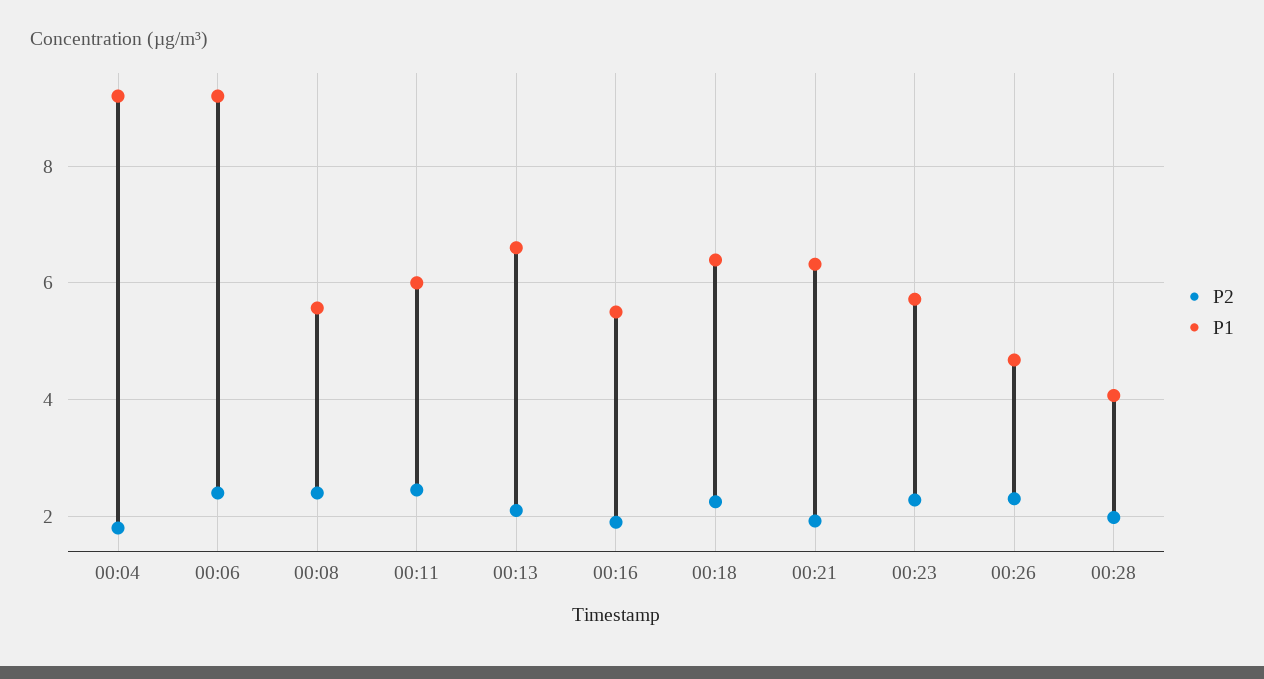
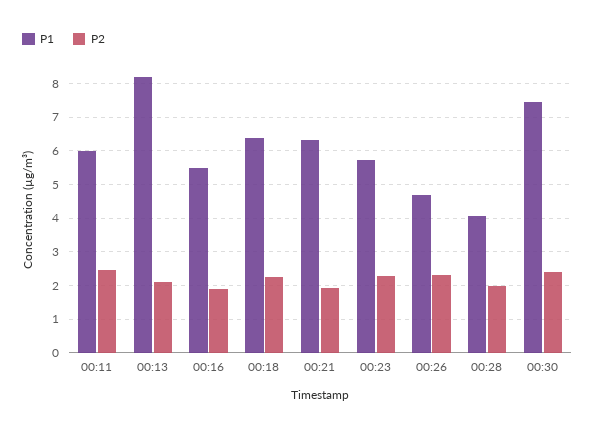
P2, 00:04: 1.8 -> none
P1, 00:04: 9.2 -> none
P2, 00:06: 2.4 -> none
P1, 00:06: 9.2 -> none
P2, 00:08: 2.4 -> none
P1, 00:08: 5.6 -> none
P1, 00:13: 6.6 -> 8.2
P1, 00:30: none -> 7.4
P2, 00:30: none -> 2.4

